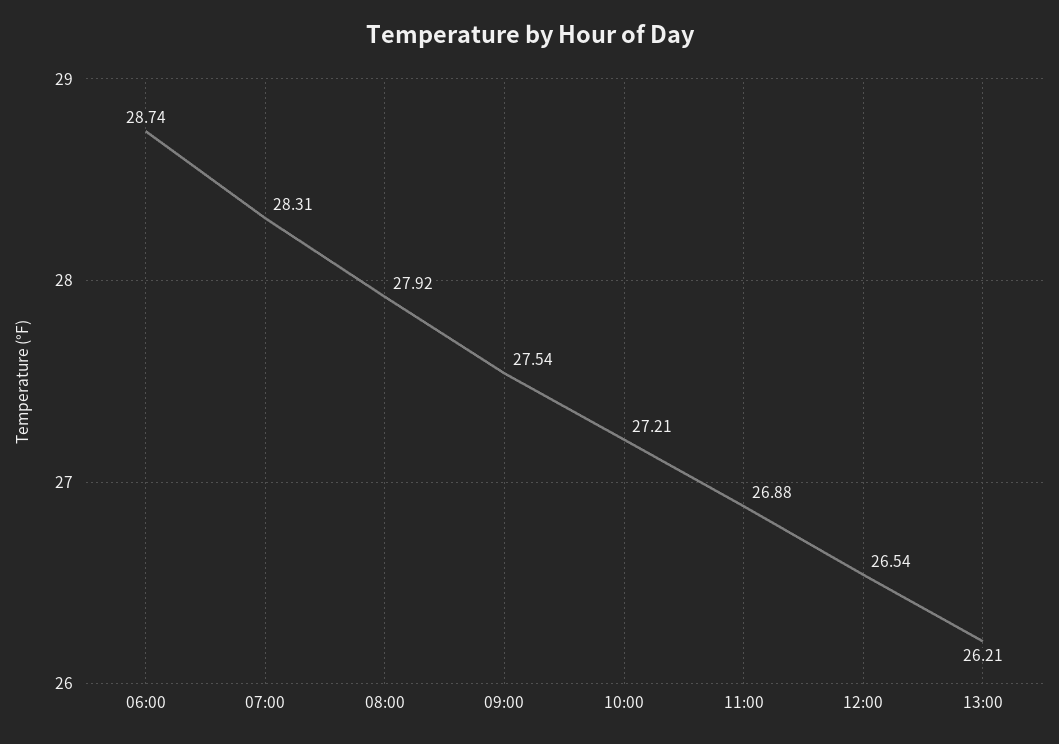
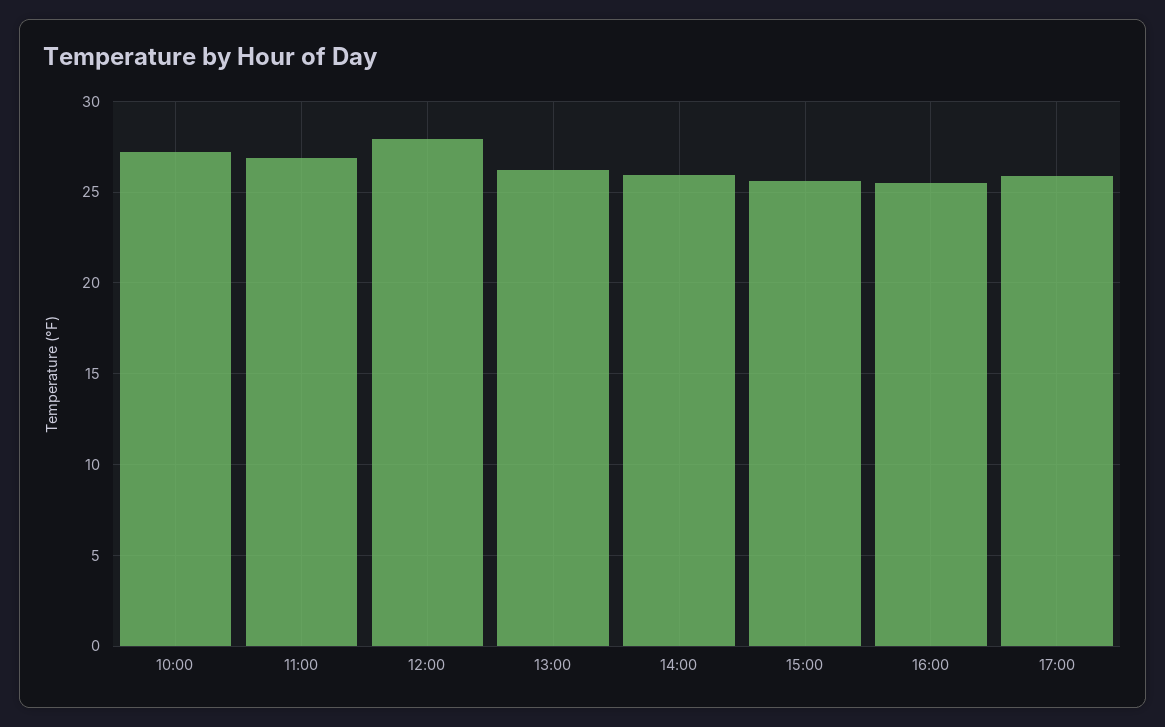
06:00: 28.74 -> none
07:00: 28.31 -> none
08:00: 27.92 -> none
09:00: 27.54 -> none
12:00: 26.54 -> 28
14:00: none -> 26
15:00: none -> 25.5
16:00: none -> 25.5
17:00: none -> 26

